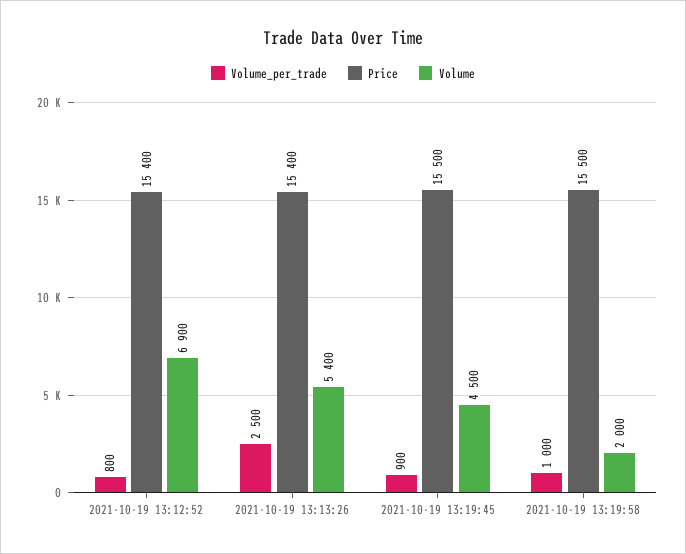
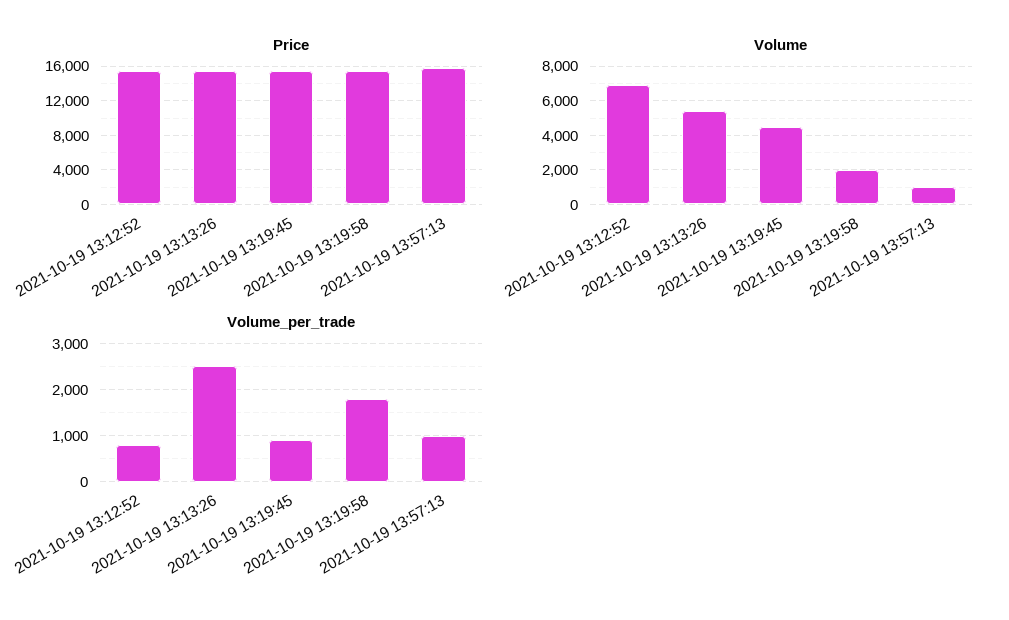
Volume_per_trade, 2021-10-19 13:19:58: 1000 -> 1800
Price, 2021-10-19 13:57:13: none -> 16000
Volume, 2021-10-19 13:57:13: none -> 1000
Volume_per_trade, 2021-10-19 13:57:13: none -> 1000

